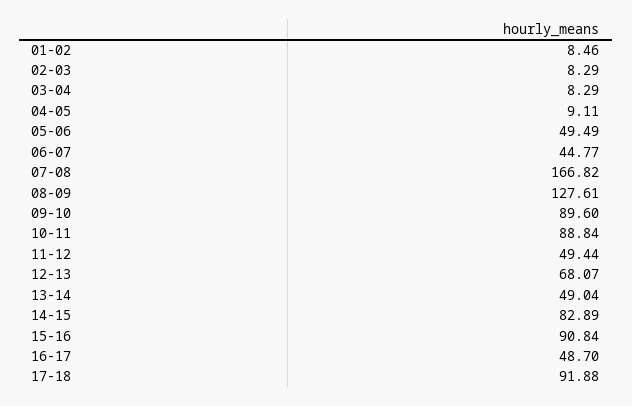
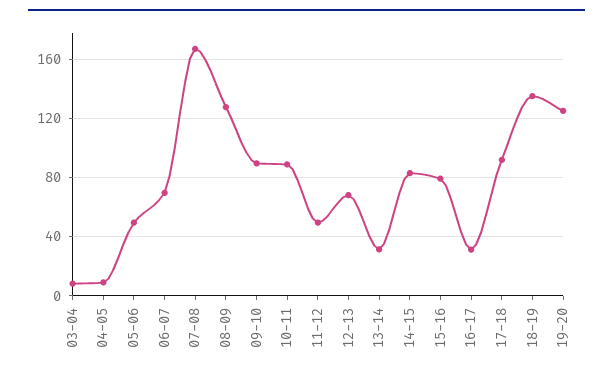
01-02: 8.46 -> none
02-03: 8.29 -> none
06-07: 44.77 -> 70
13-14: 49.04 -> 30
15-16: 90.84 -> 80
16-17: 48.7 -> 30
18-19: none -> 135
19-20: none -> 125

